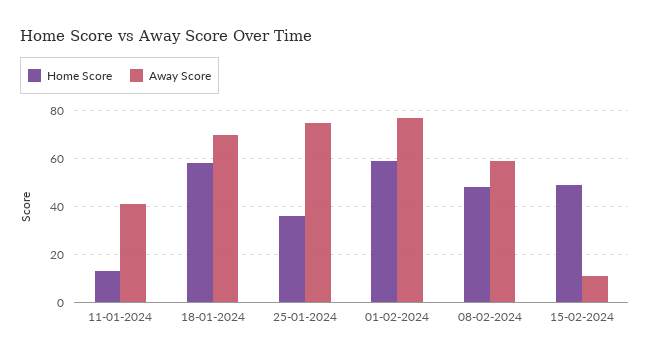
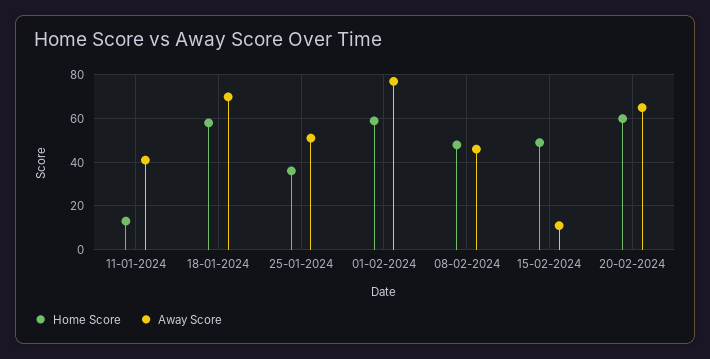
Away Score, 25-01-2024: 75 -> 50
Away Score, 08-02-2024: 60 -> 45
Home Score, 20-02-2024: none -> 60
Away Score, 20-02-2024: none -> 65

